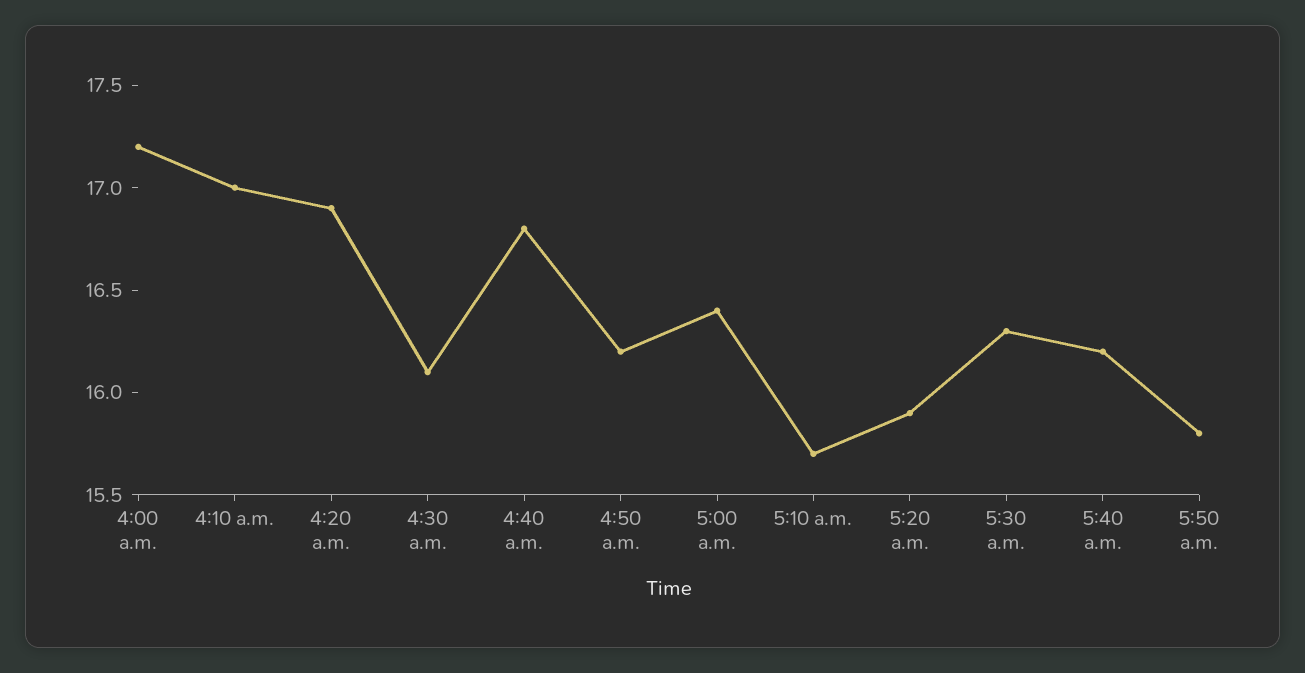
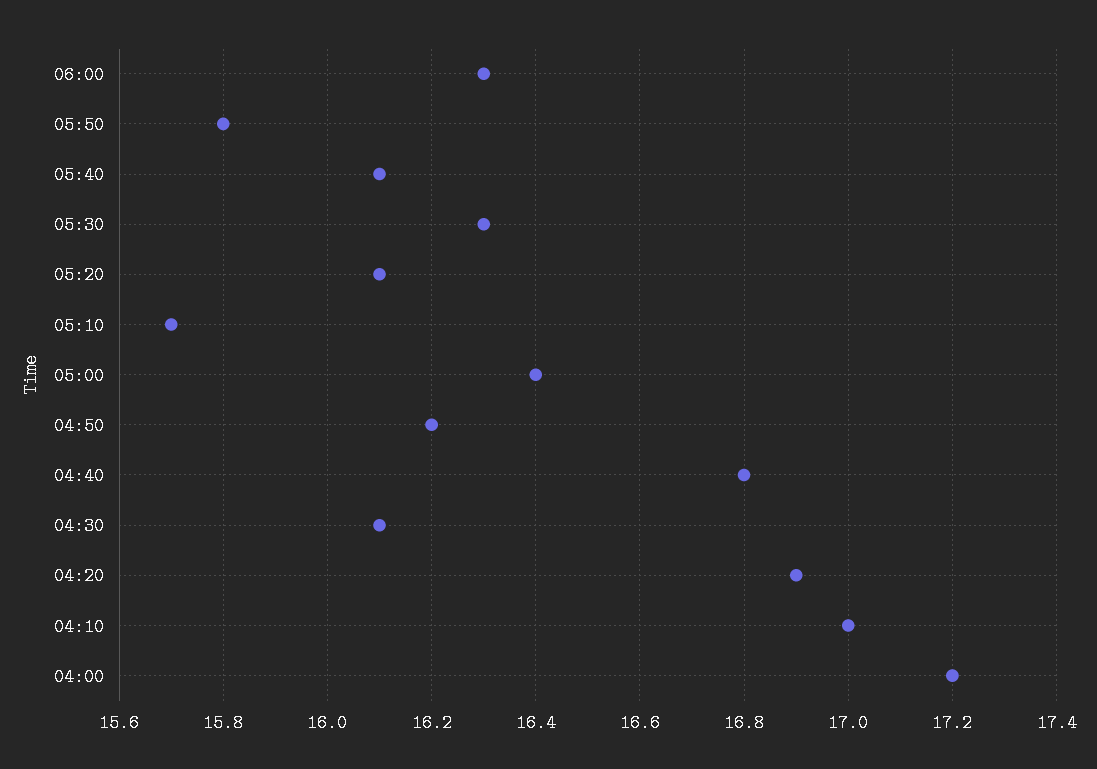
5:20 a.m.: 15.9 -> 16.1
5:40 a.m.: 16.2 -> 16.1
06:00: none -> 16.3

